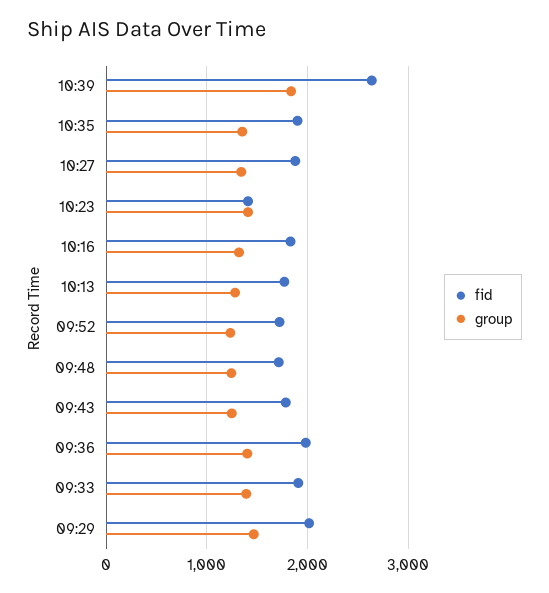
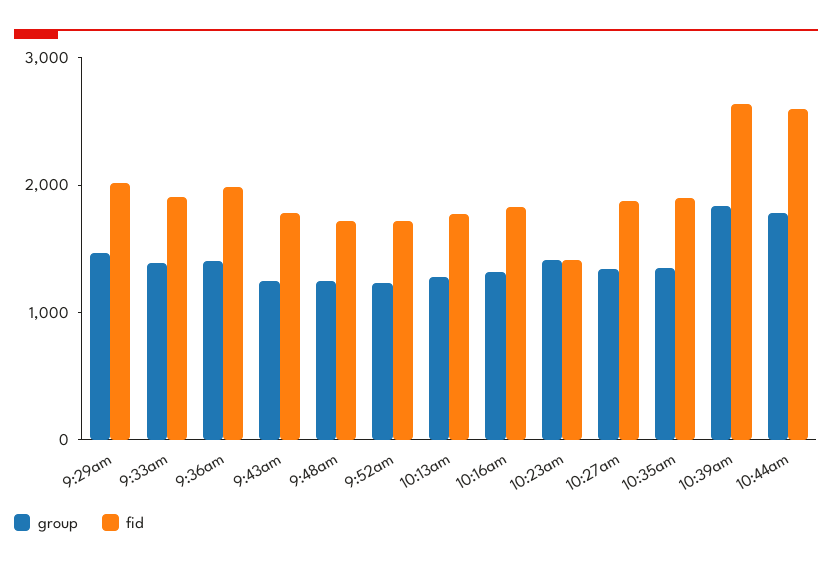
group, 10:44am: none -> 1800
fid, 10:44am: none -> 2600

